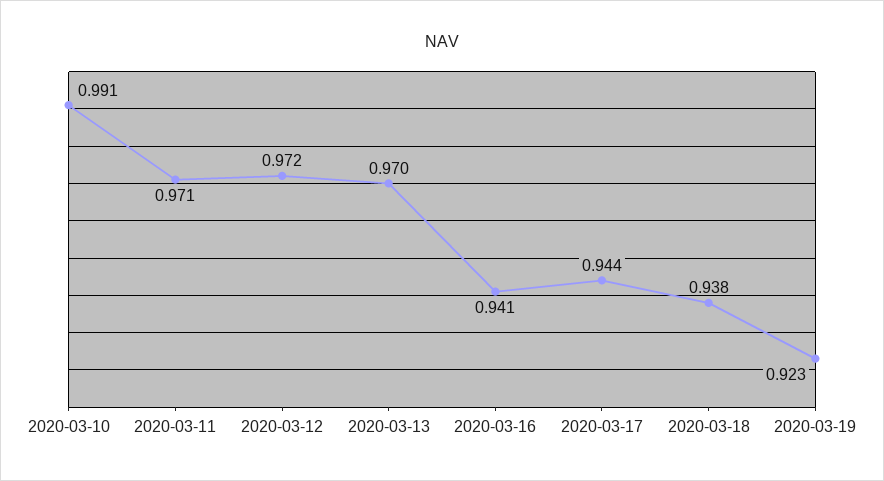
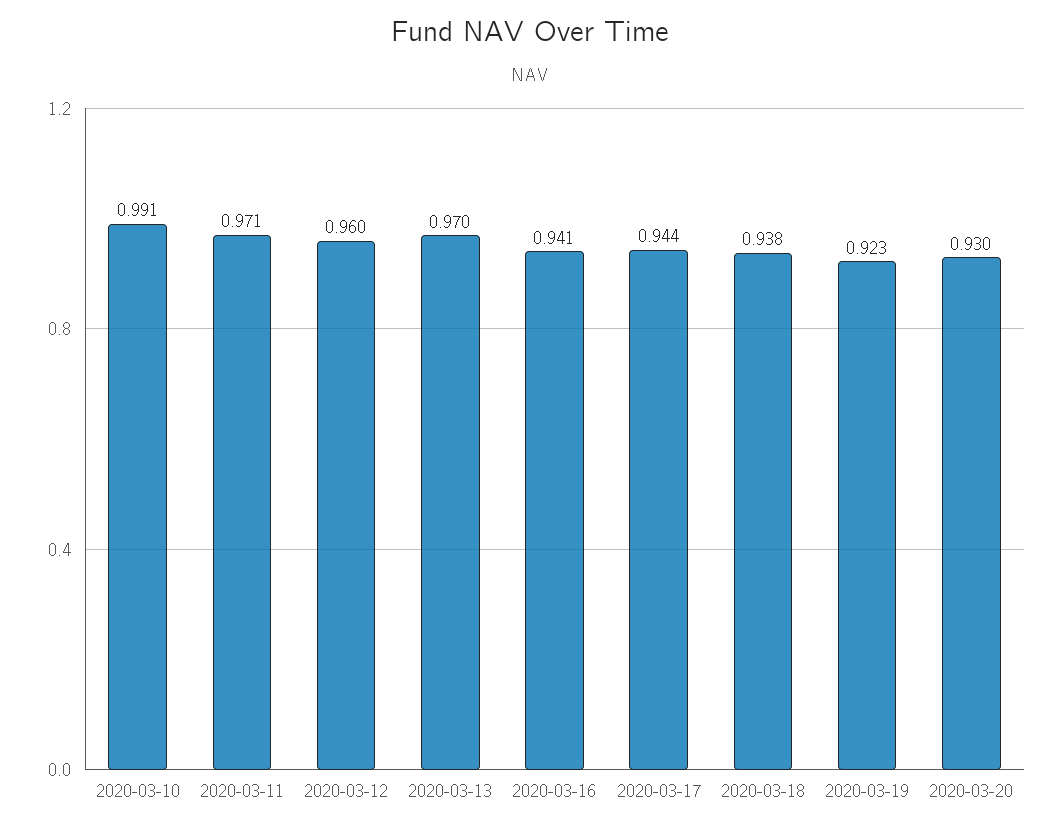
2020-03-12: 0.972 -> 0.96
2020-03-20: none -> 0.93

